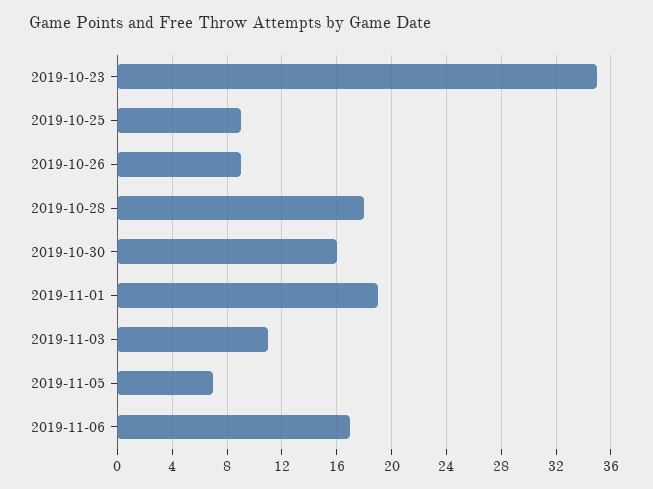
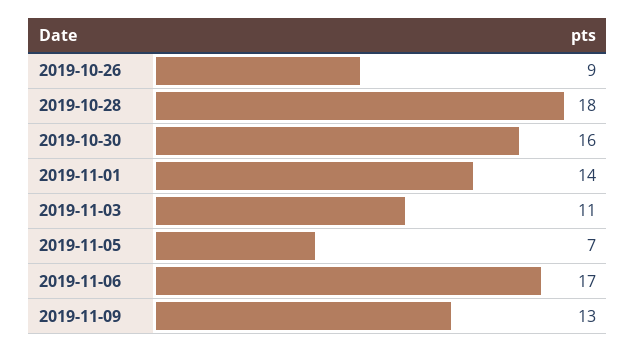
2019-10-23: 35 -> none
2019-10-25: 9 -> none
2019-11-01: 19 -> 14
2019-11-09: none -> 13

